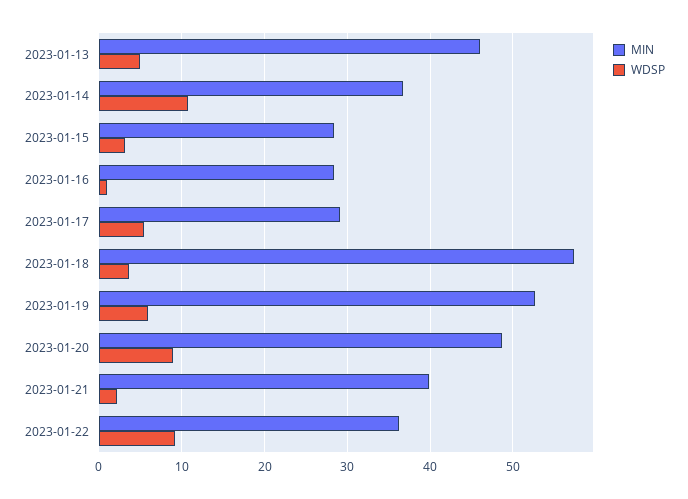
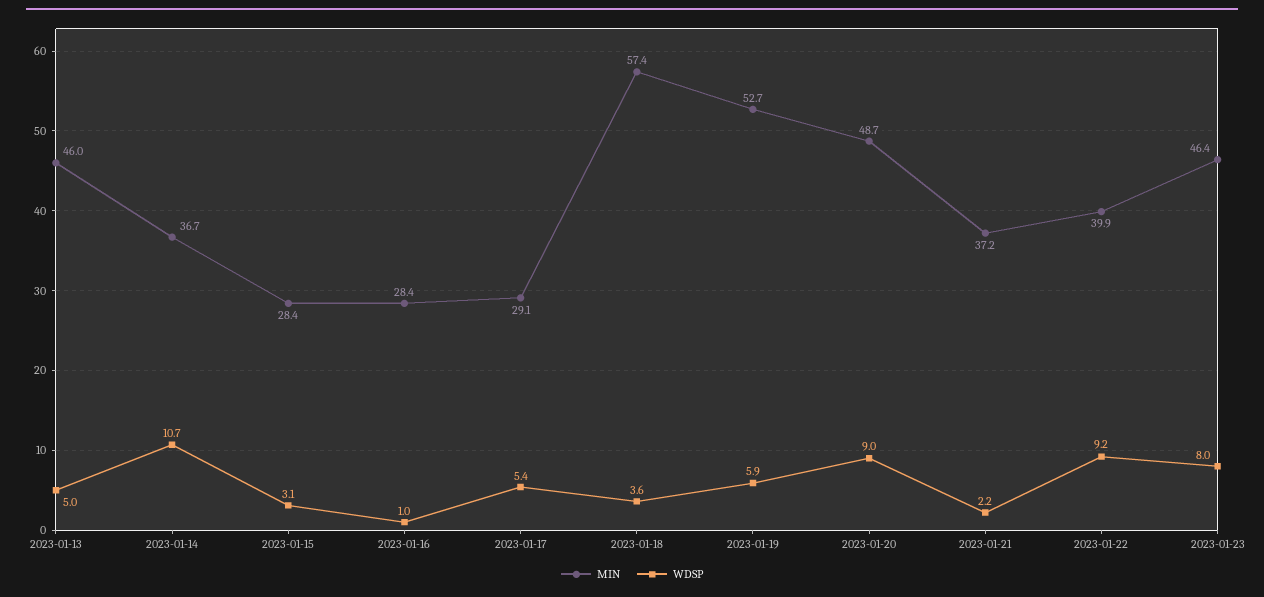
MIN, 2023-01-21: 40 -> 37.2
MIN, 2023-01-22: 36 -> 39.9
MIN, 2023-01-23: none -> 46.4
WDSP, 2023-01-23: none -> 8

